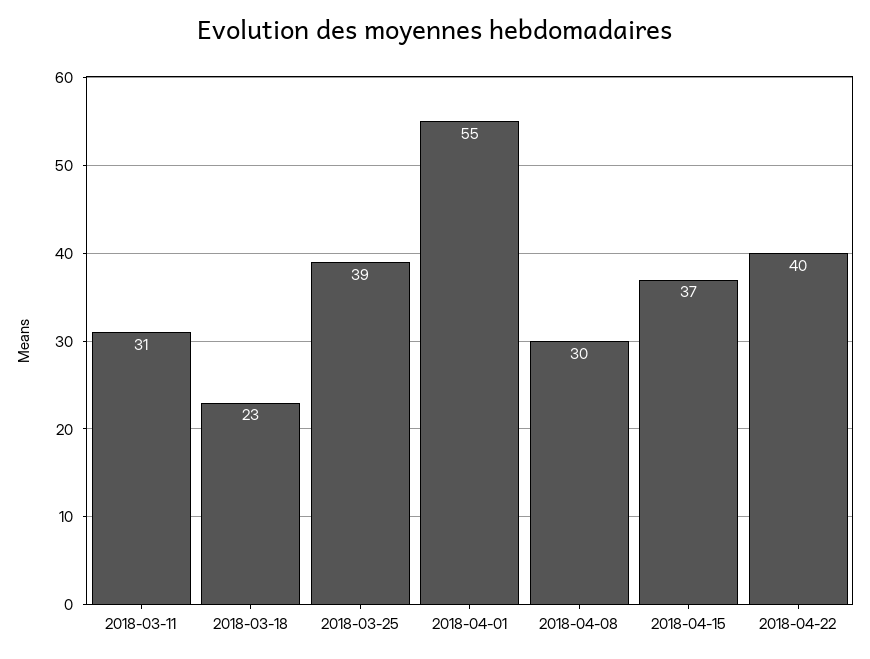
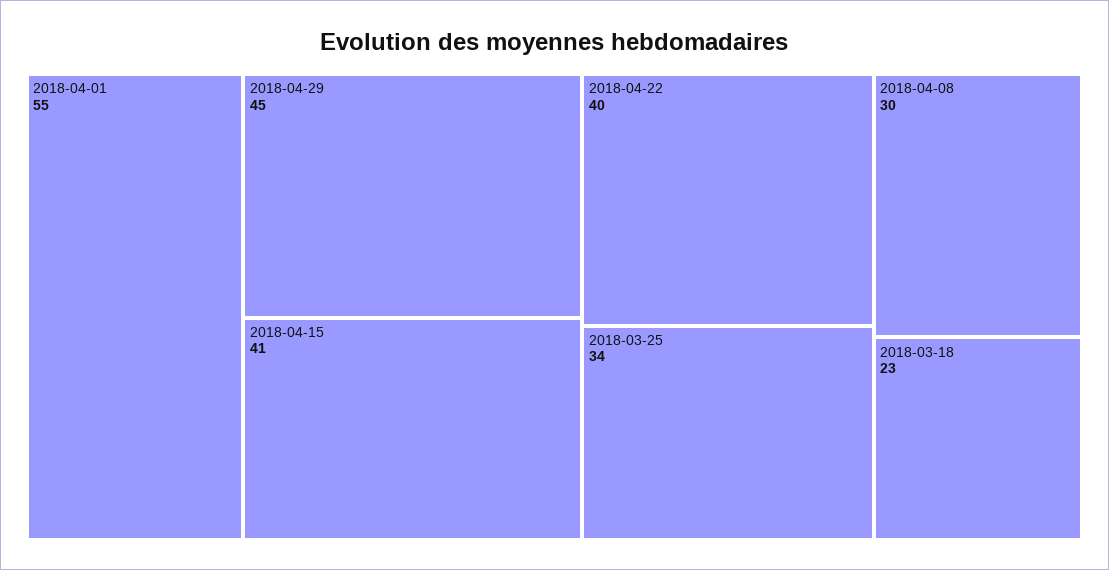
2018-03-11: 31 -> none
2018-03-25: 39 -> 34
2018-04-15: 37 -> 41
2018-04-29: none -> 45

